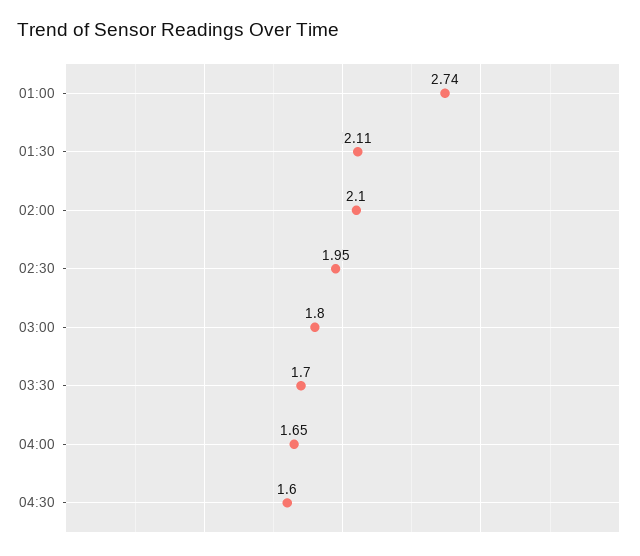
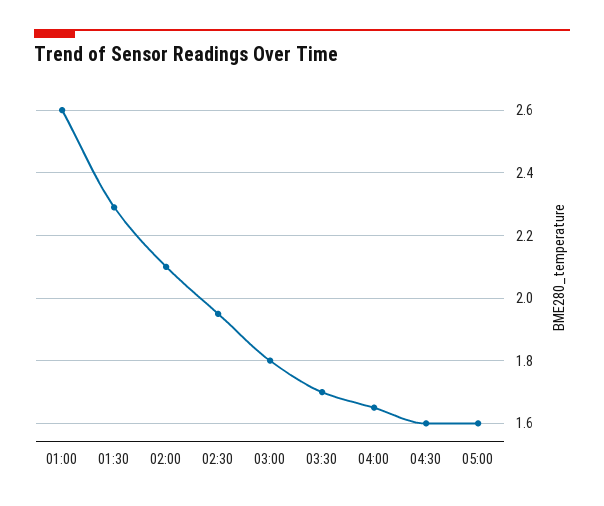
01:00: 2.74 -> 2.6
01:30: 2.11 -> 2.3
05:00: none -> 1.6

